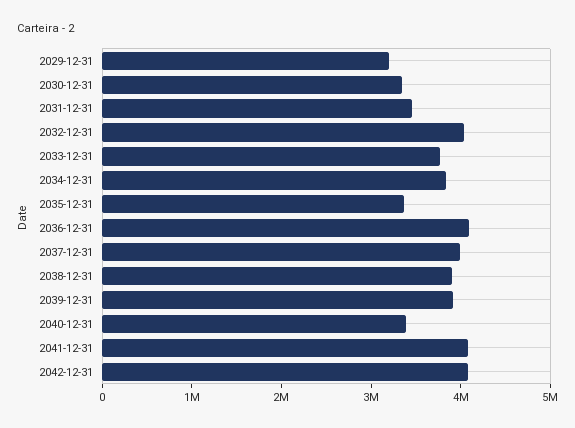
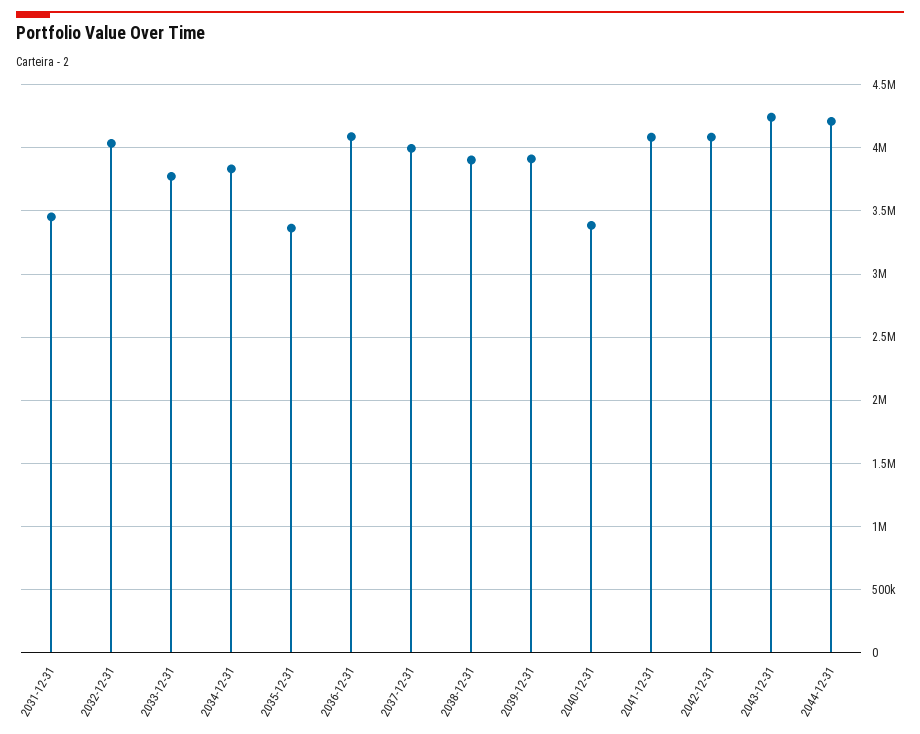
2029-12-31: 3200000 -> none
2030-12-31: 3400000 -> none
2043-12-31: none -> 4250000
2044-12-31: none -> 4200000

